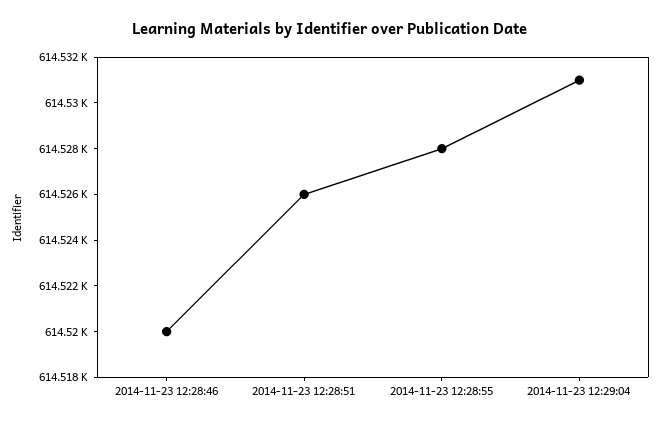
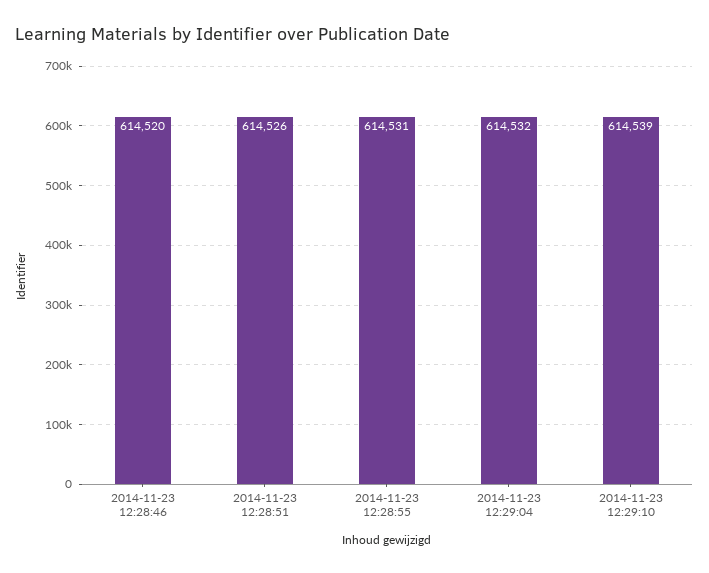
2014-11-23 12:28:55: 614528 -> 614531
2014-11-23 12:29:04: 614531 -> 614532
2014-11-23 12:29:10: none -> 614539

